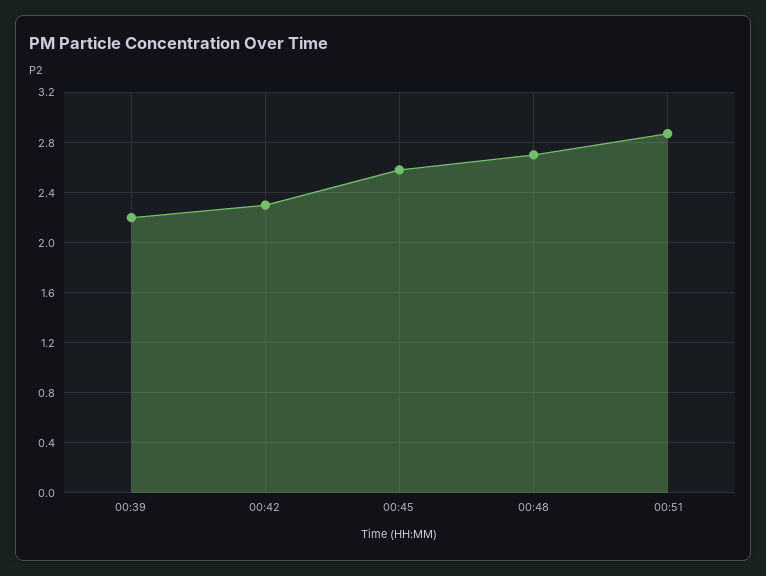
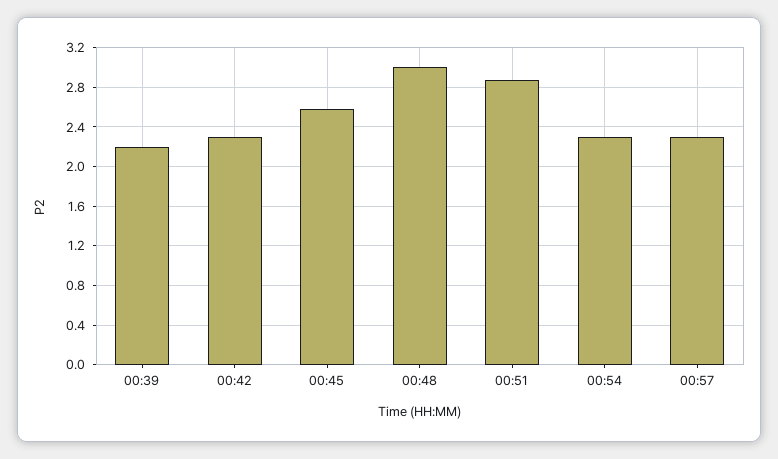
00:48: 2.7 -> 3
00:54: none -> 2.3
00:57: none -> 2.3

